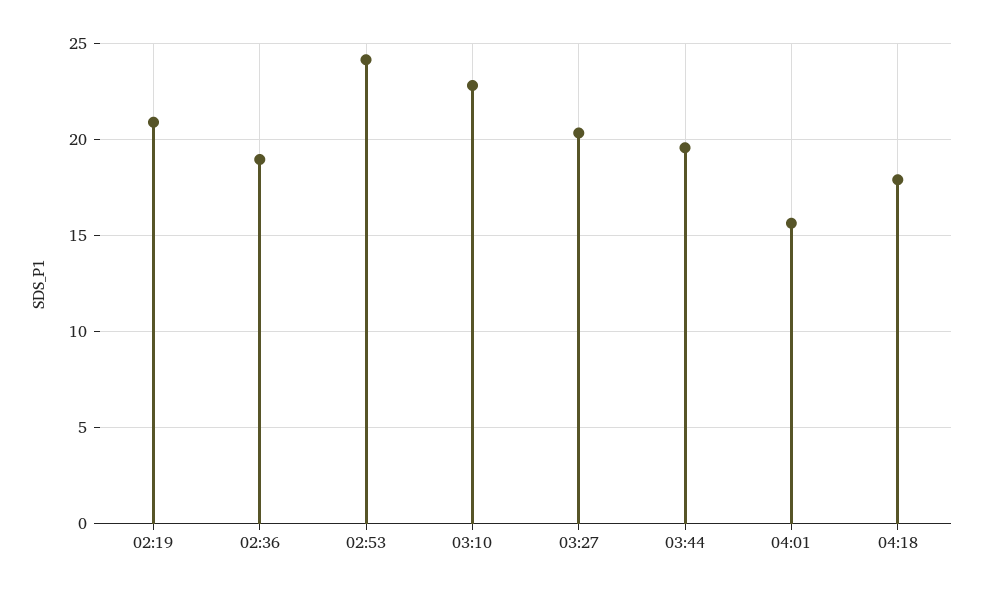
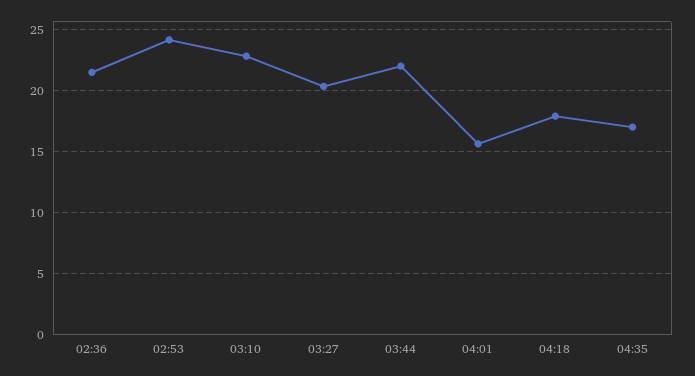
02:19: 21 -> none
02:36: 19 -> 21.5
03:44: 19.5 -> 22
04:35: none -> 17

